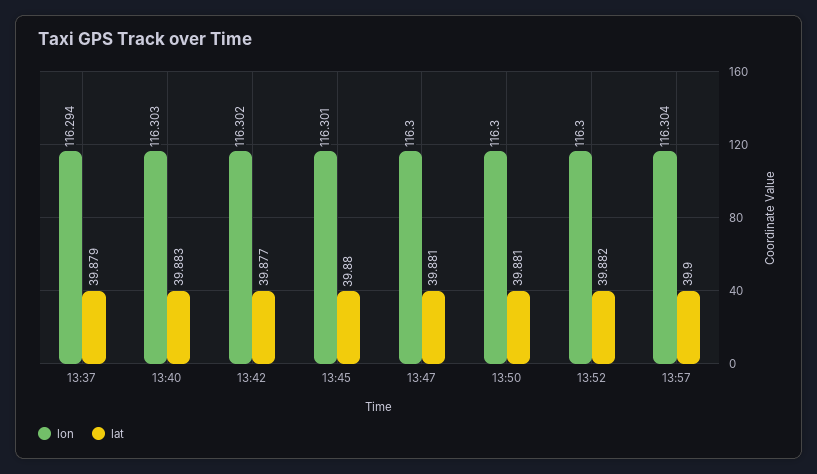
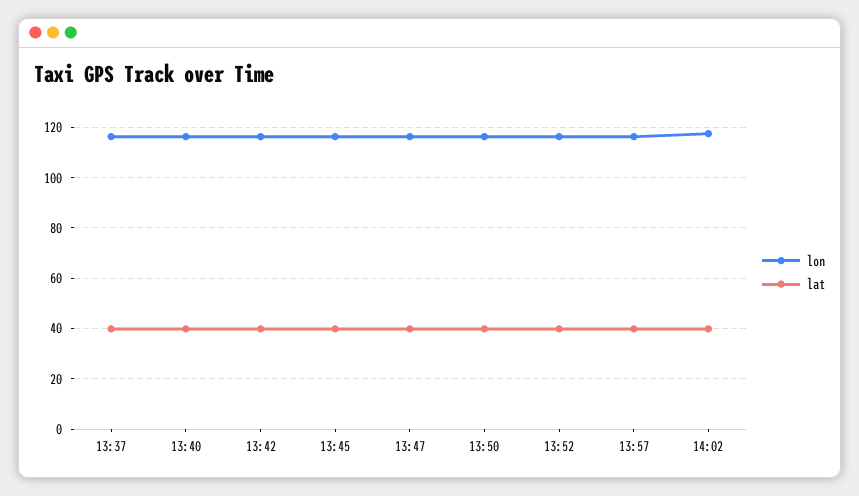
lon, 14:02: none -> 117.5
lat, 14:02: none -> 40

